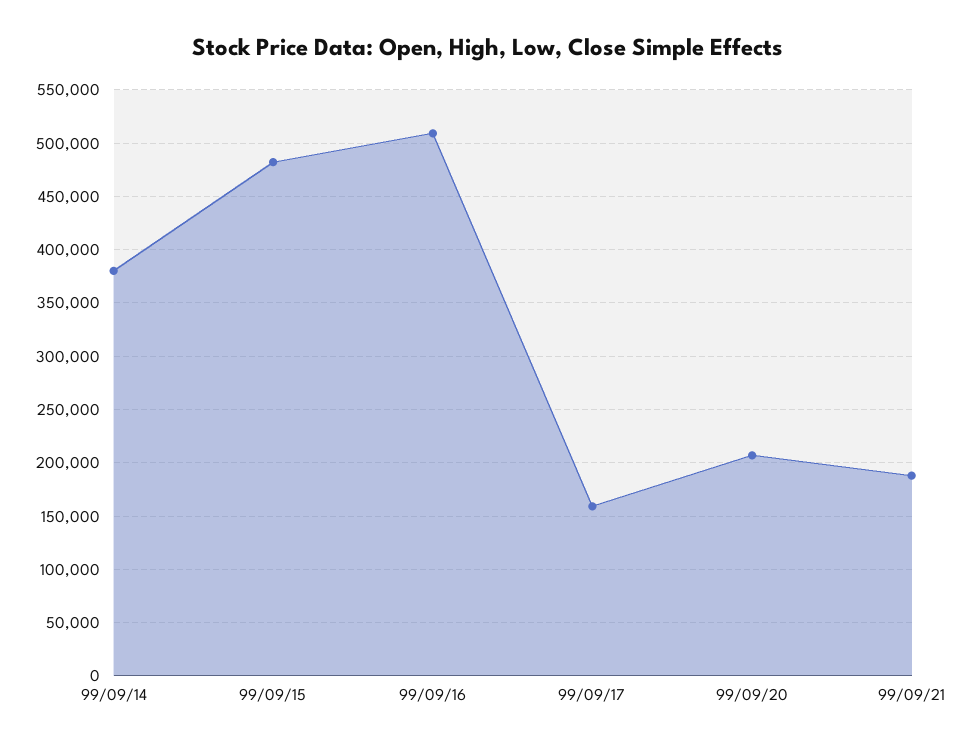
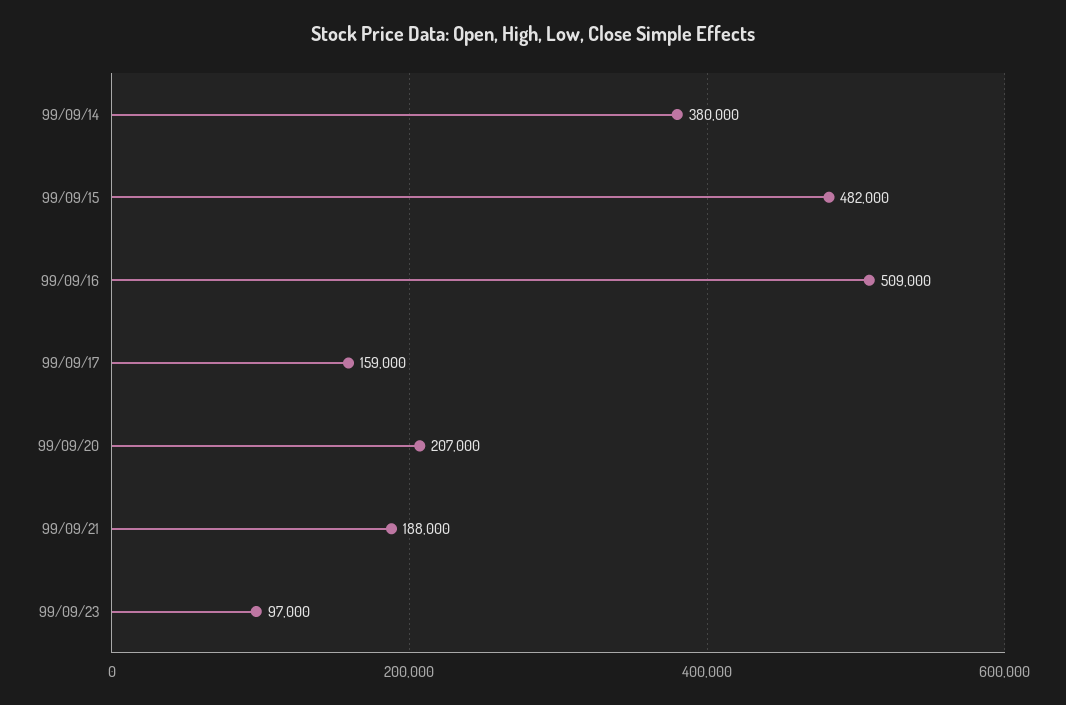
99/09/23: none -> 97000

